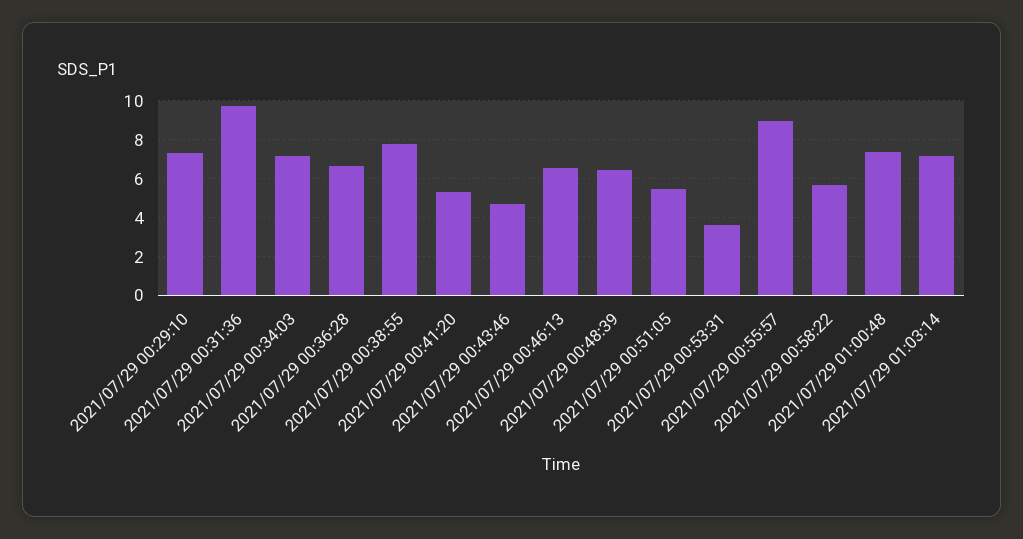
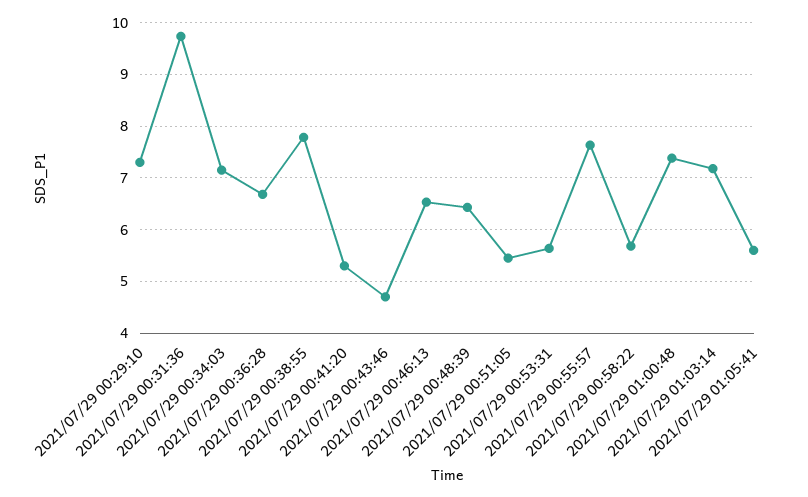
2021/07/29 00:53:31: 3.5 -> 5.6
2021/07/29 00:55:57: 9 -> 7.6
2021/07/29 01:05:41: none -> 5.6

